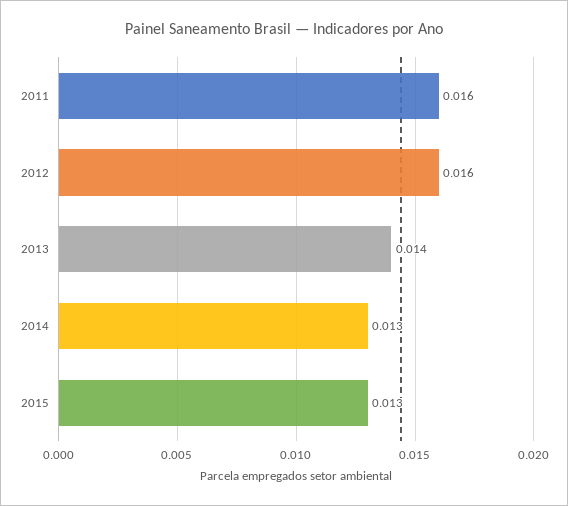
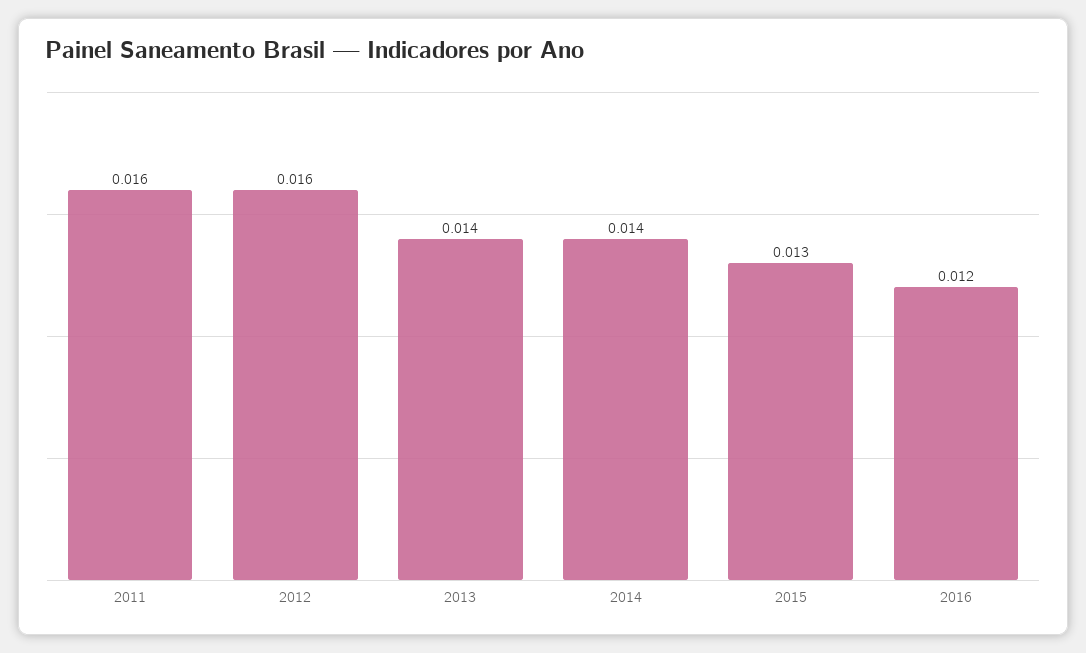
2014: 0.013 -> 0.014
2016: none -> 0.012

